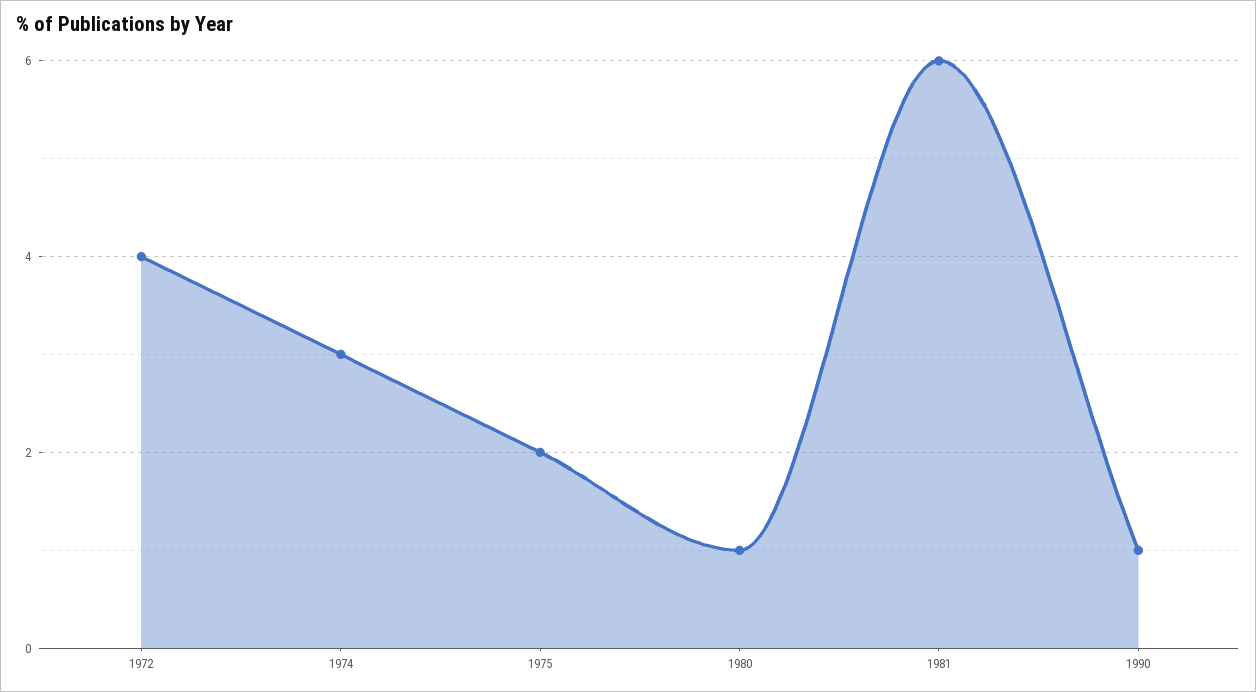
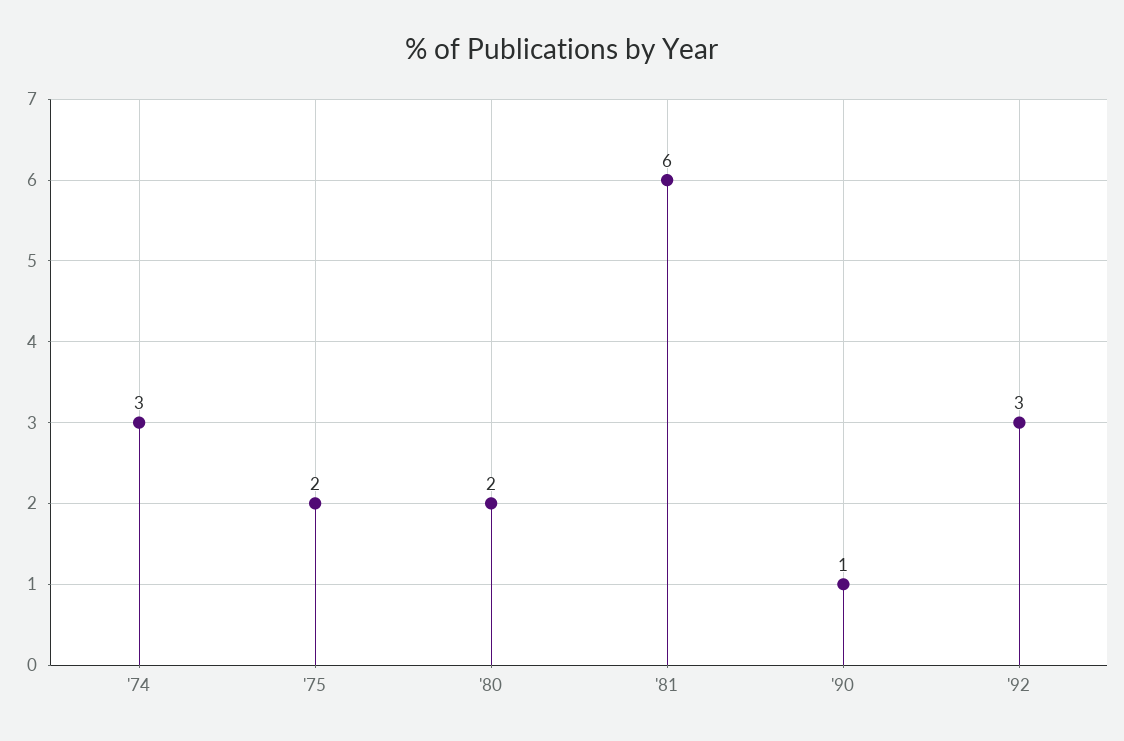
1972: 4 -> none
1980: 1 -> 2
'92: none -> 3

